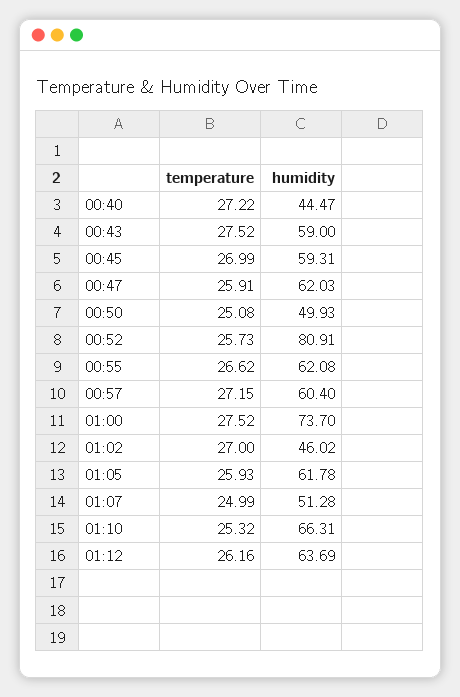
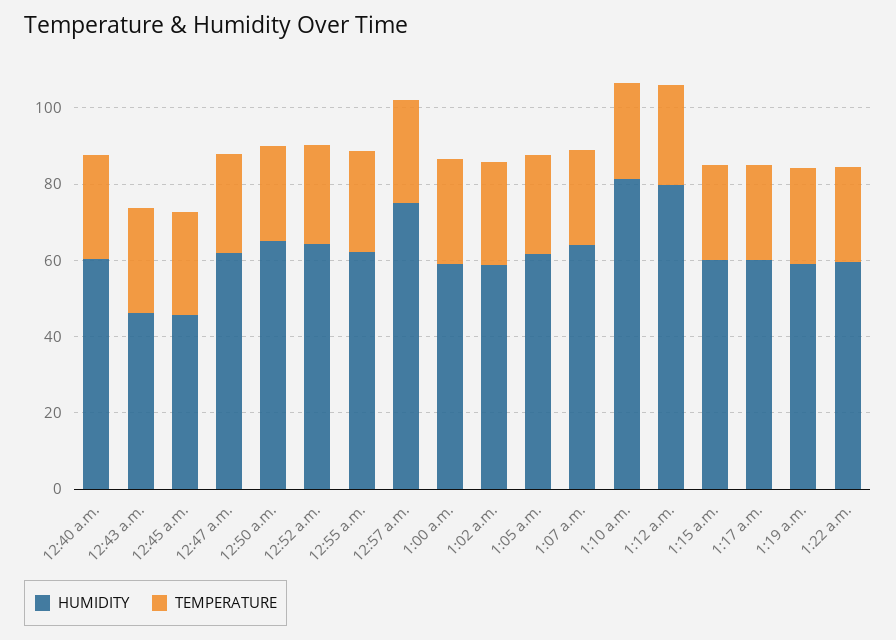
humidity, 00:40: 44.47 -> 60
humidity, 00:43: 59 -> 45
humidity, 00:45: 59.31 -> 45
humidity, 00:50: 49.93 -> 65
humidity, 00:52: 80.91 -> 65
humidity, 00:57: 60.4 -> 75
humidity, 01:00: 73.7 -> 60
humidity, 01:02: 46.02 -> 60
humidity, 01:07: 51.28 -> 65
humidity, 01:10: 66.31 -> 80
humidity, 01:12: 63.69 -> 80
humidity, 1:15 a.m.: none -> 60
temperature, 1:15 a.m.: none -> 25
humidity, 1:17 a.m.: none -> 60
temperature, 1:17 a.m.: none -> 25
humidity, 1:19 a.m.: none -> 60
temperature, 1:19 a.m.: none -> 25
humidity, 1:22 a.m.: none -> 60
temperature, 1:22 a.m.: none -> 25

